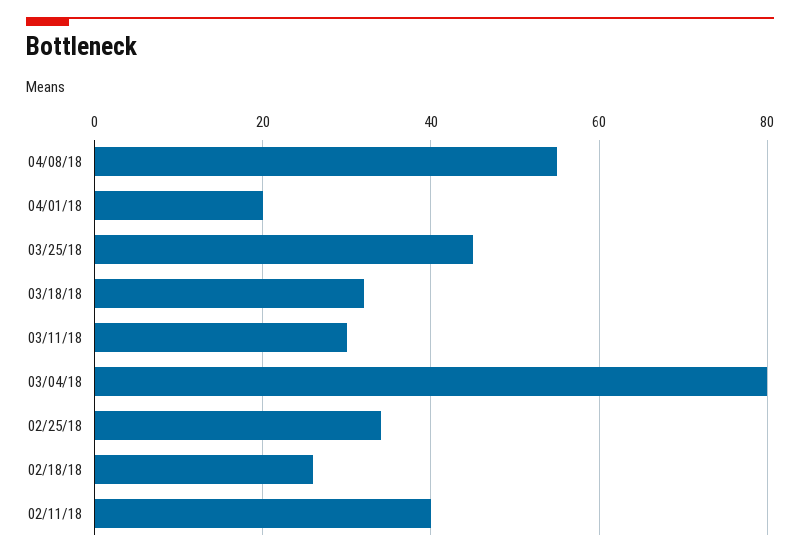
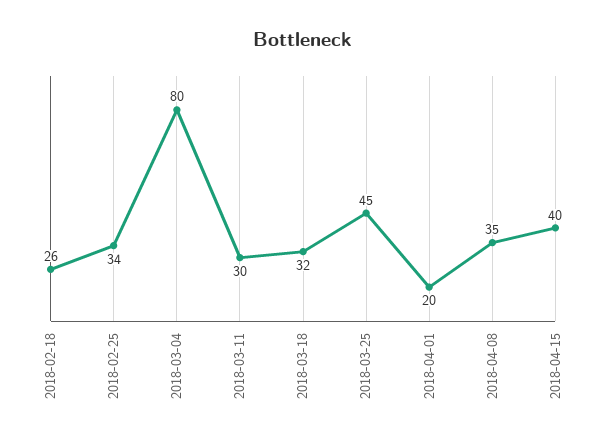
04/08/18: 55 -> 35
02/11/18: 40 -> none
2018-04-15: none -> 40

